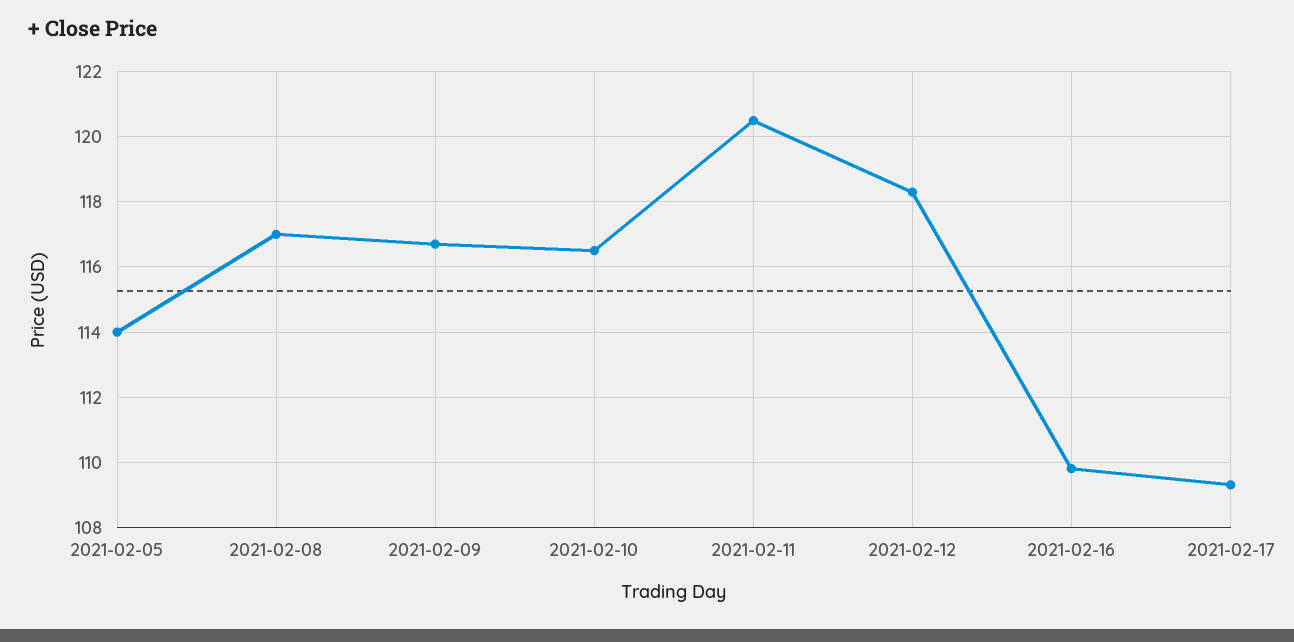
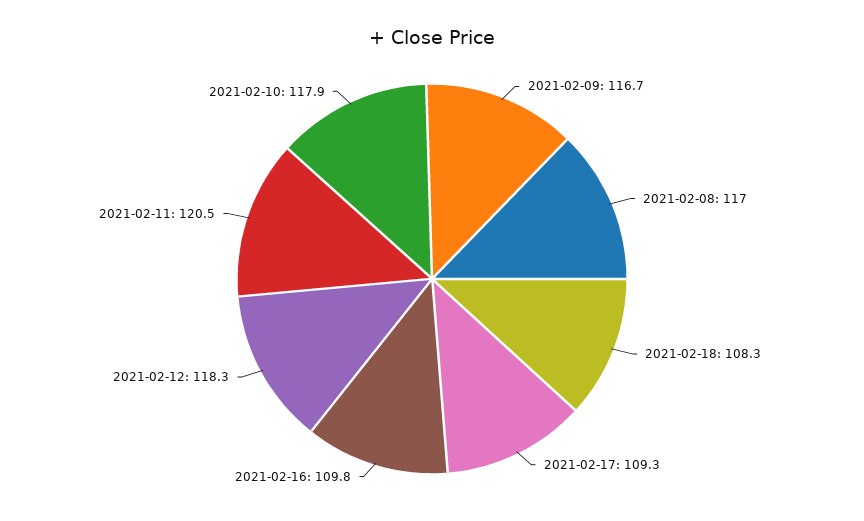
2021-02-05: 114 -> none
2021-02-10: 116.5 -> 117.9
2021-02-18: none -> 108.3

